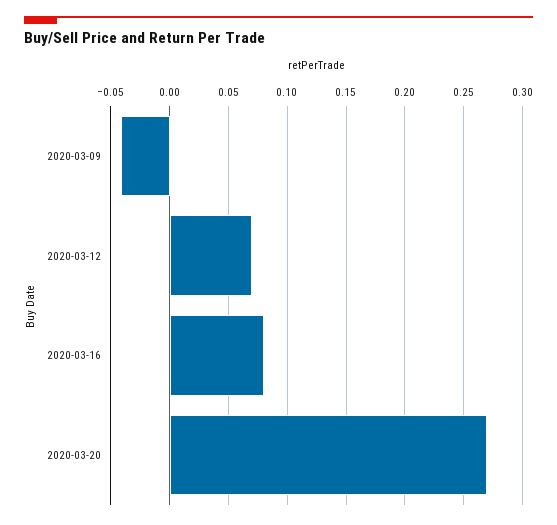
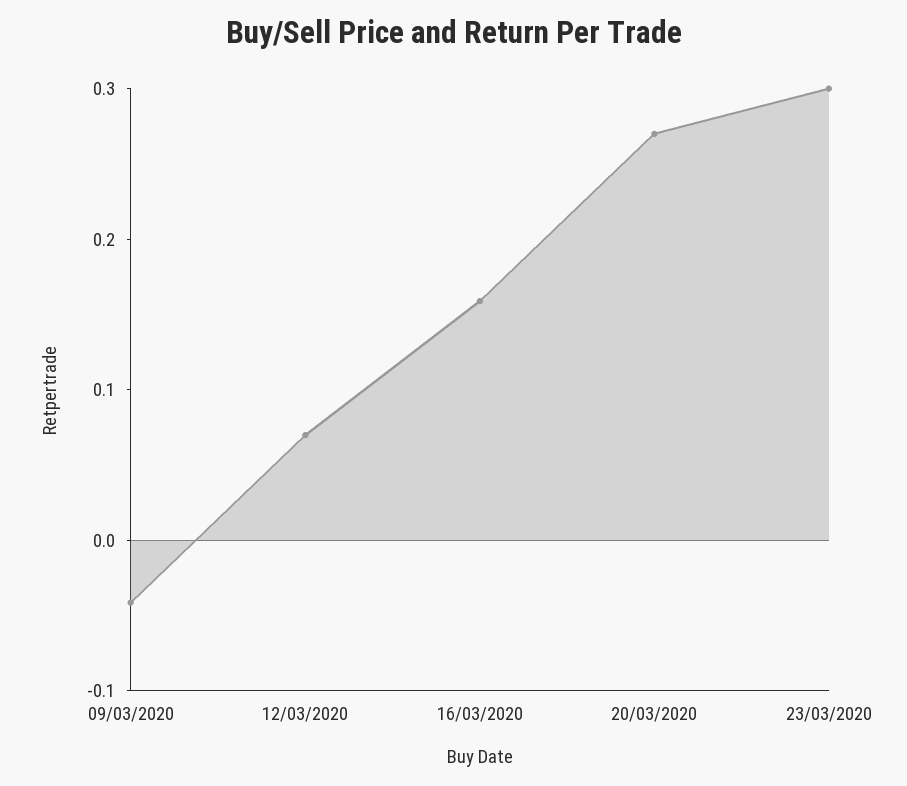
2020-03-16: 0.08 -> 0.16
23/03/2020: none -> 0.3

